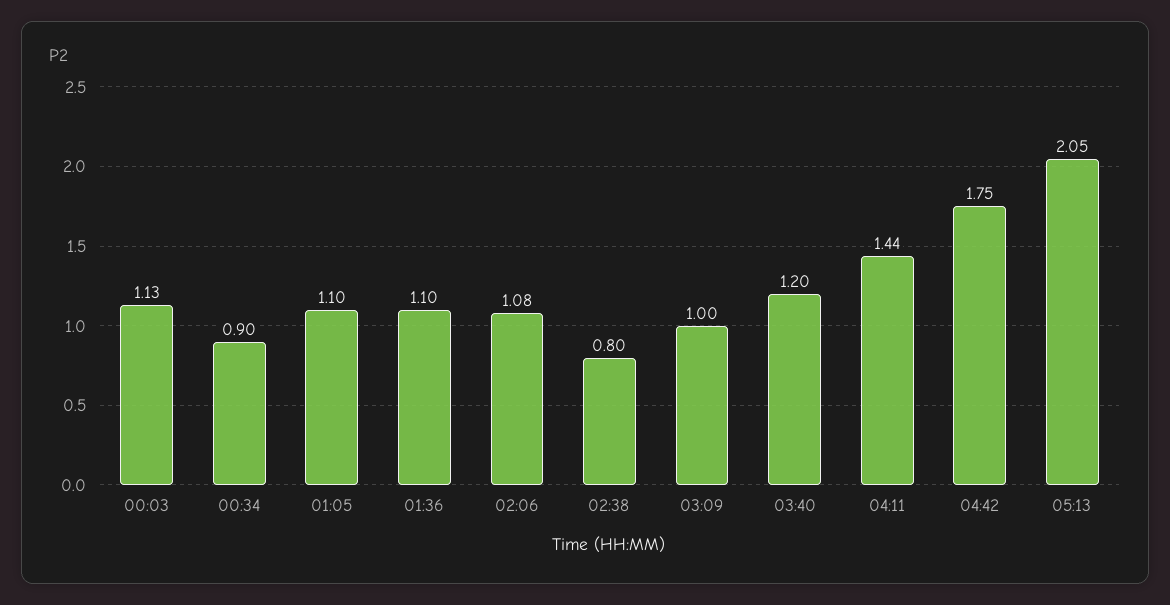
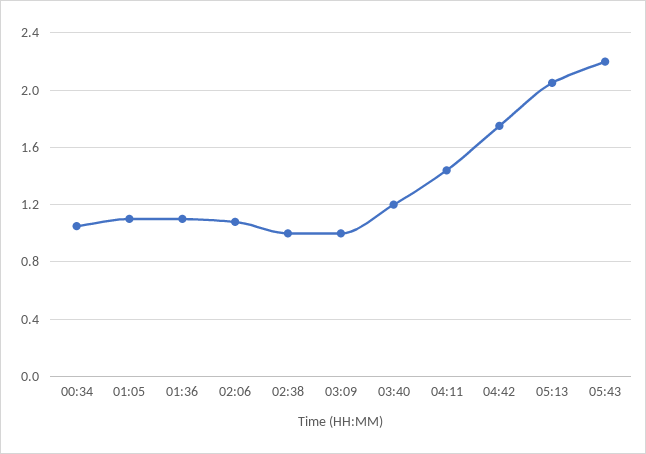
00:03: 1.13 -> none
00:34: 0.9 -> 1.05
02:38: 0.8 -> 1
05:43: none -> 2.2

